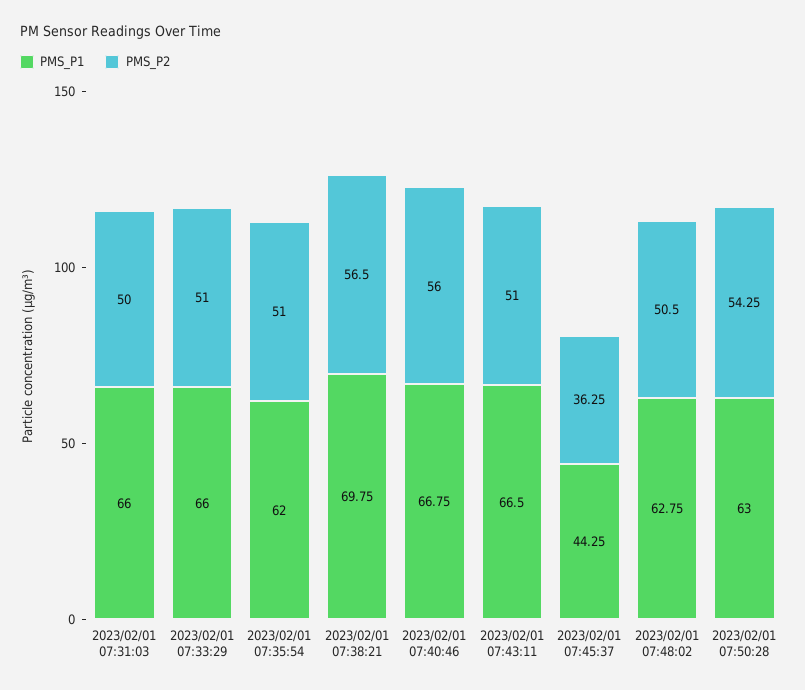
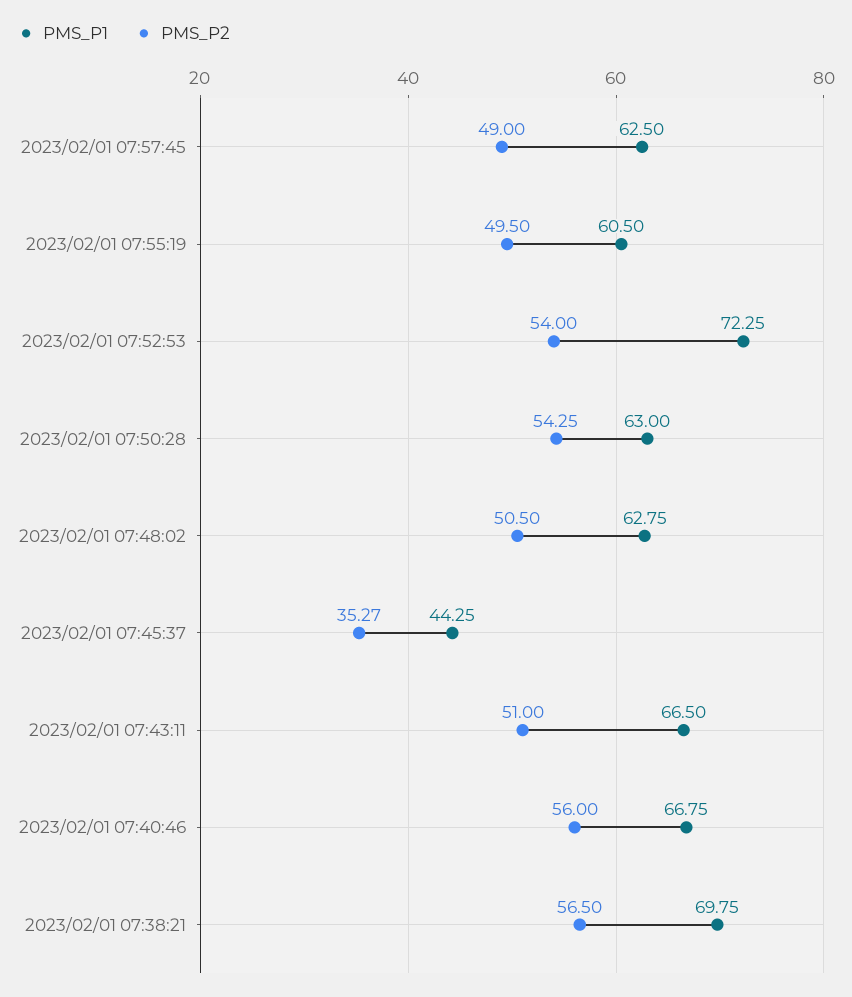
PMS_P1, 2023/02/01 07:31:03: 66 -> none
PMS_P2, 2023/02/01 07:31:03: 50 -> none
PMS_P1, 2023/02/01 07:33:29: 66 -> none
PMS_P2, 2023/02/01 07:33:29: 51 -> none
PMS_P1, 2023/02/01 07:35:54: 62 -> none
PMS_P2, 2023/02/01 07:35:54: 51 -> none
PMS_P2, 2023/02/01 07:45:37: 36.25 -> 35.27
PMS_P1, 2023/02/01 07:57:45: none -> 62.5
PMS_P2, 2023/02/01 07:57:45: none -> 49
PMS_P1, 2023/02/01 07:55:19: none -> 60.5
PMS_P2, 2023/02/01 07:55:19: none -> 49.5
PMS_P1, 2023/02/01 07:52:53: none -> 72.25
PMS_P2, 2023/02/01 07:52:53: none -> 54

